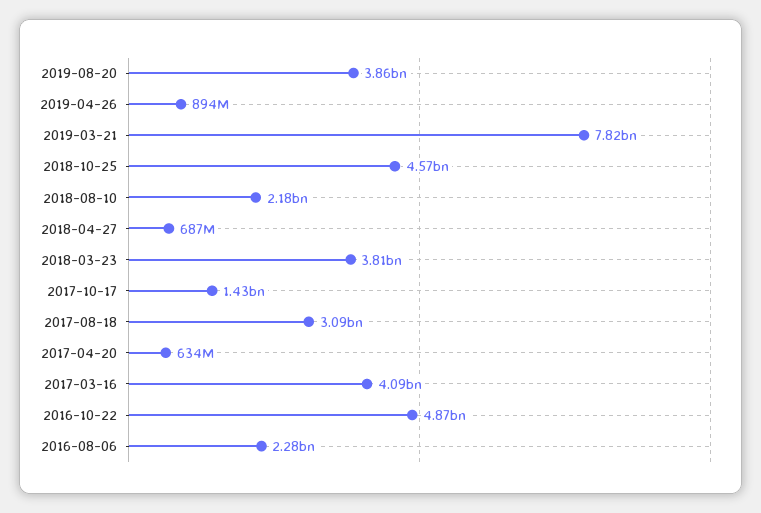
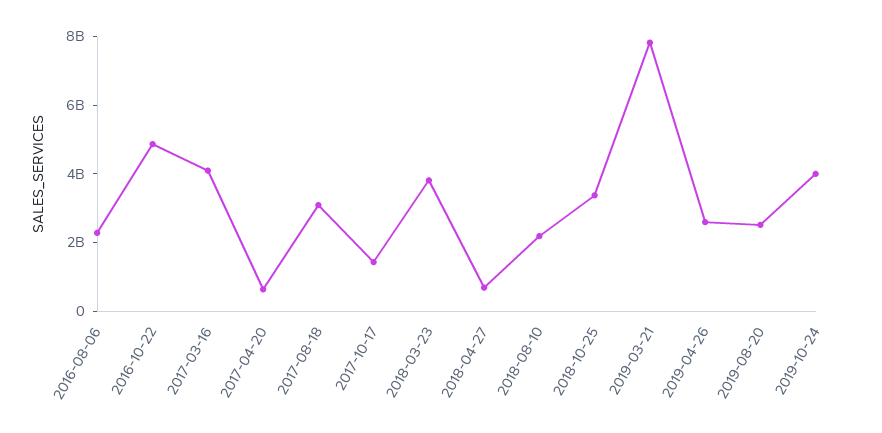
2019-08-20: 3860000000 -> 2500000000
2019-04-26: 894000000 -> 2500000000
2018-10-25: 4570000000 -> 3500000000
2019-10-24: none -> 4000000000

